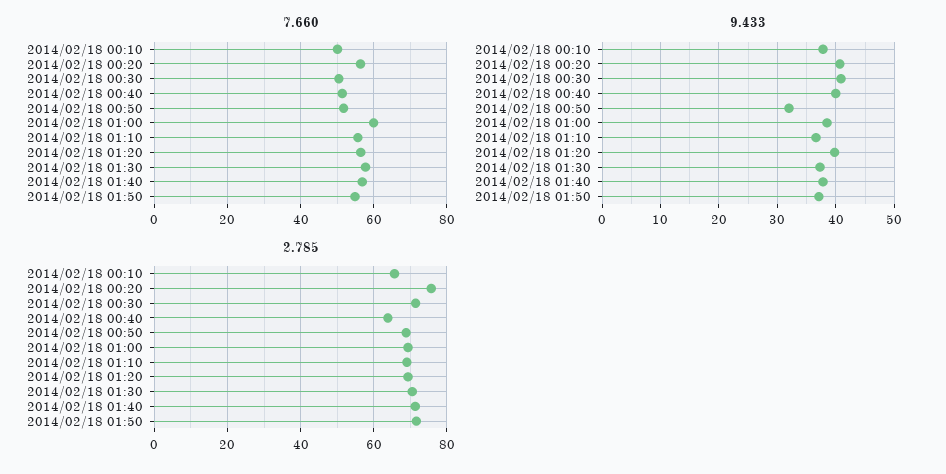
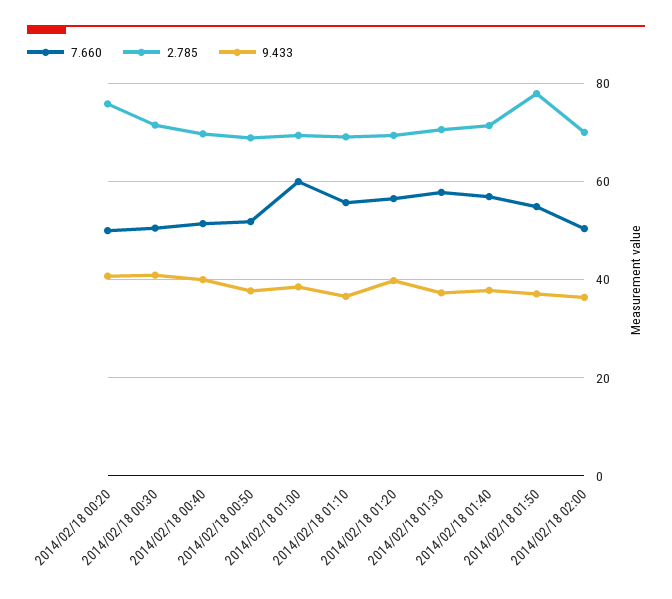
7.660, 2014/02/18 00:10: 50 -> none
7.660, 2014/02/18 00:20: 56 -> 50
9.433, 2014/02/18 00:10: 38 -> none
9.433, 2014/02/18 00:50: 32 -> 38
2.785, 2014/02/18 00:10: 66 -> none
2.785, 2014/02/18 00:40: 64 -> 70
2.785, 2014/02/18 01:50: 72 -> 78
7.660, 2014/02/18 02:00: none -> 50
2.785, 2014/02/18 02:00: none -> 70
9.433, 2014/02/18 02:00: none -> 36

